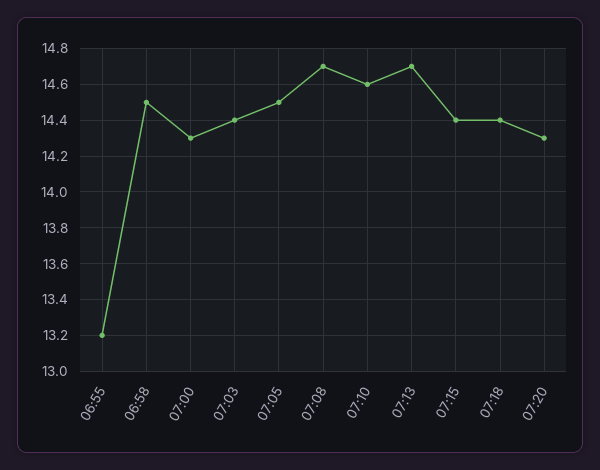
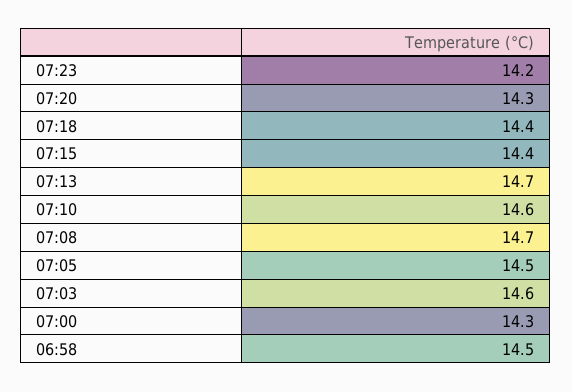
06:55: 13.2 -> none
07:03: 14.4 -> 14.6
07:23: none -> 14.2

